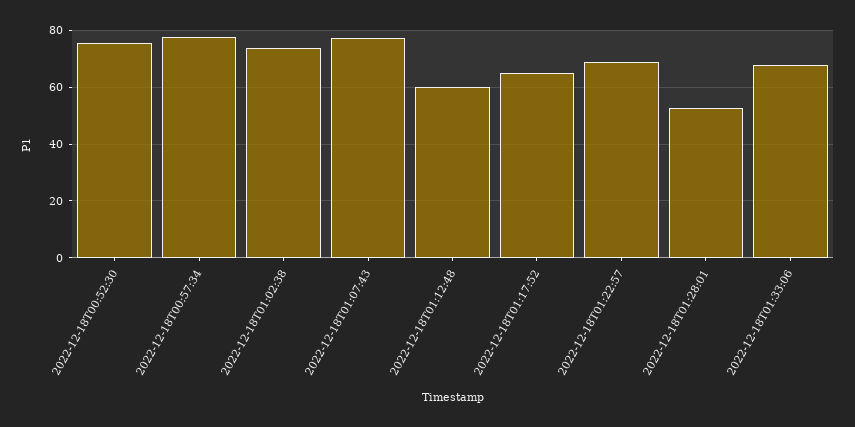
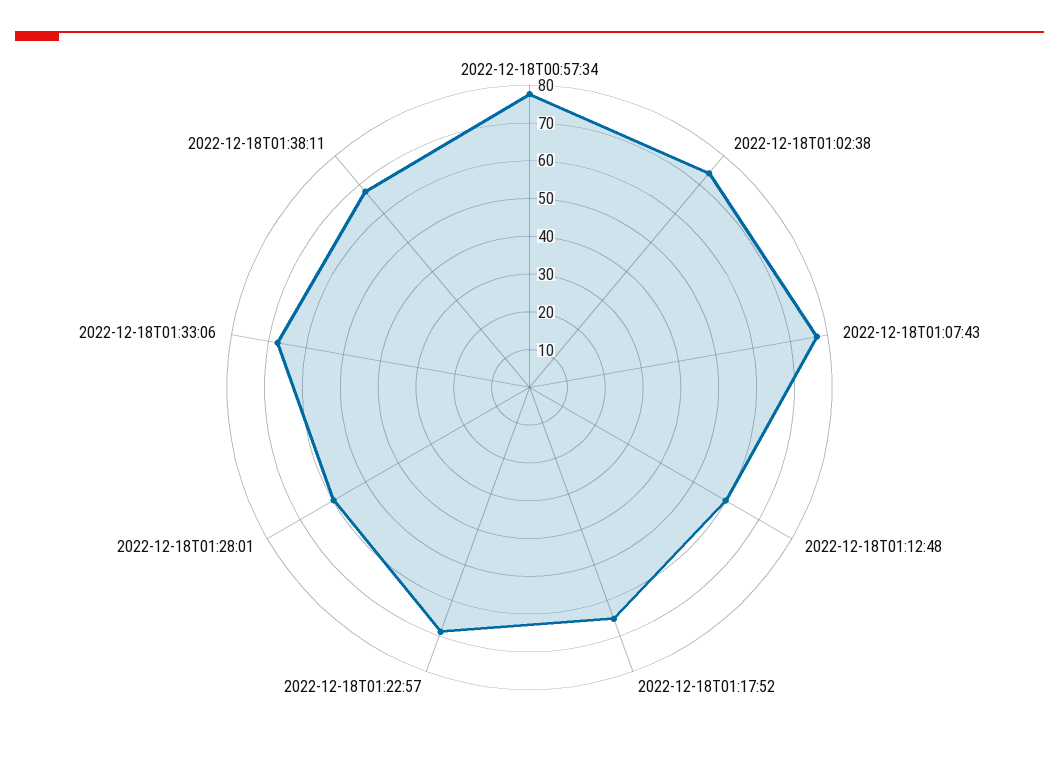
2022-12-18T00:52:30: 75 -> none
2022-12-18T01:28:01: 52.5 -> 60
2022-12-18T01:38:11: none -> 67.5

